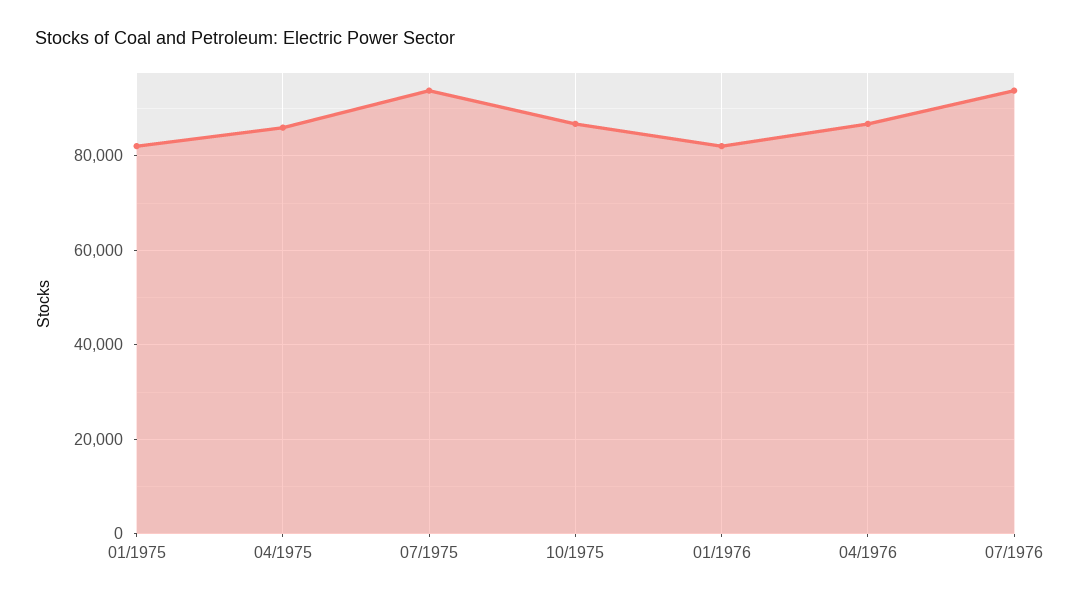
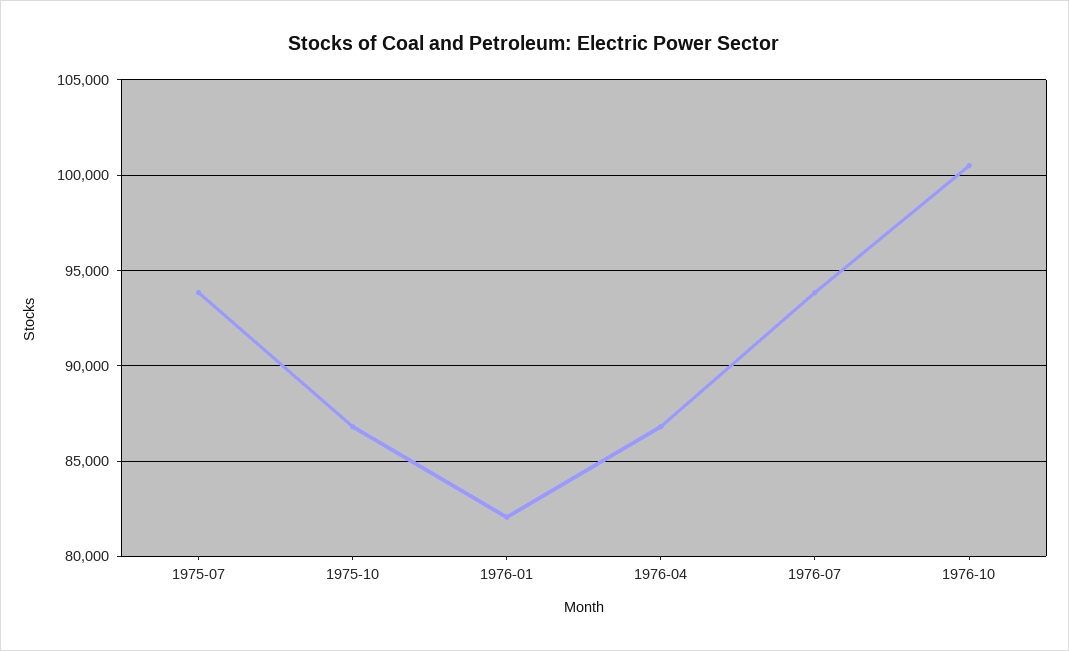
01/1975: 82000 -> none
04/1975: 86000 -> none
1976-10: none -> 100500

